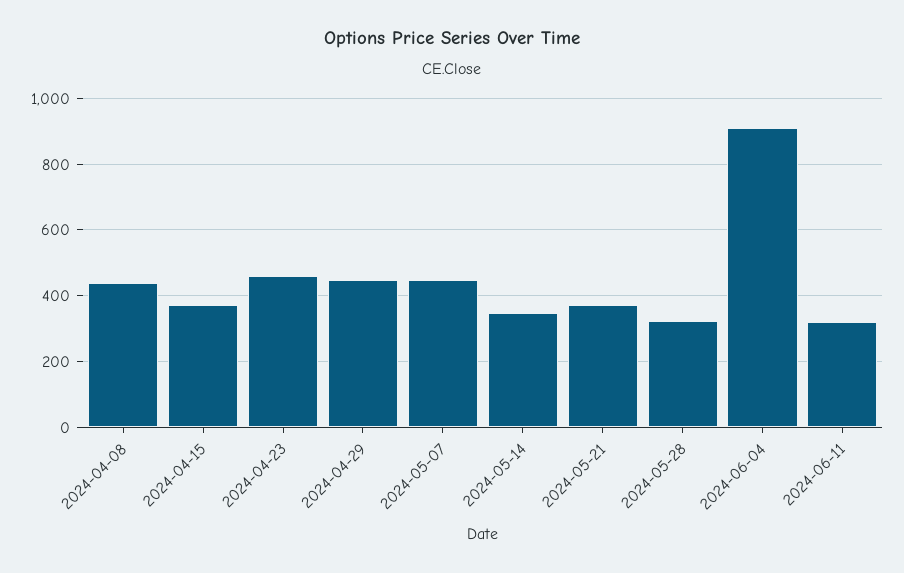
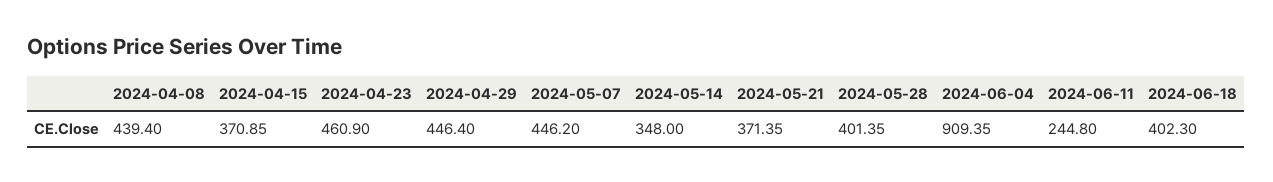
2024-05-28: 320 -> 401.35
2024-06-11: 320 -> 244.8
2024-06-18: none -> 402.3

